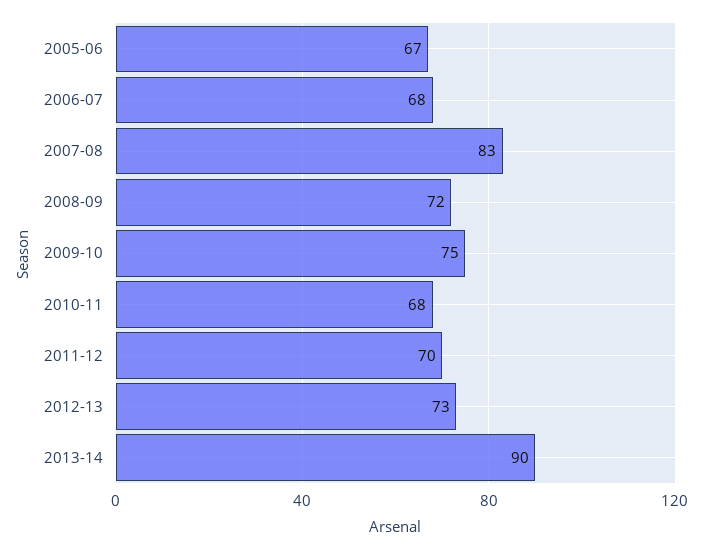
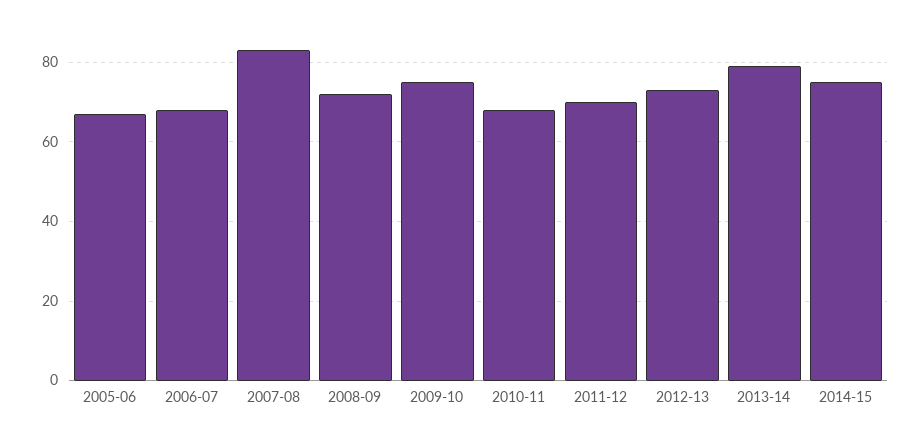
2013-14: 90 -> 80
2014-15: none -> 75

